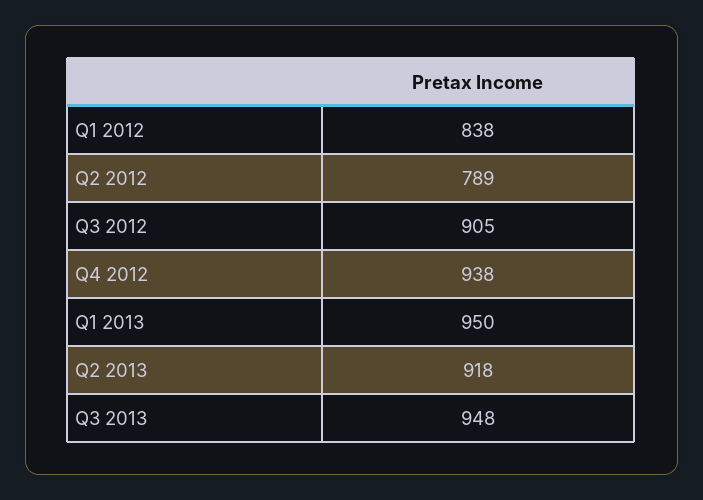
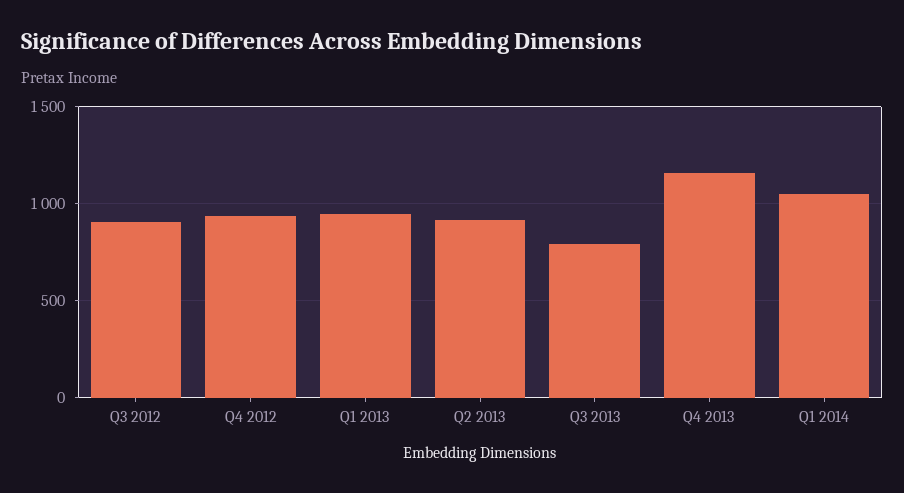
Q1 2012: 838 -> none
Q2 2012: 789 -> none
Q3 2013: 948 -> 800
Q4 2013: none -> 1150
Q1 2014: none -> 1050

